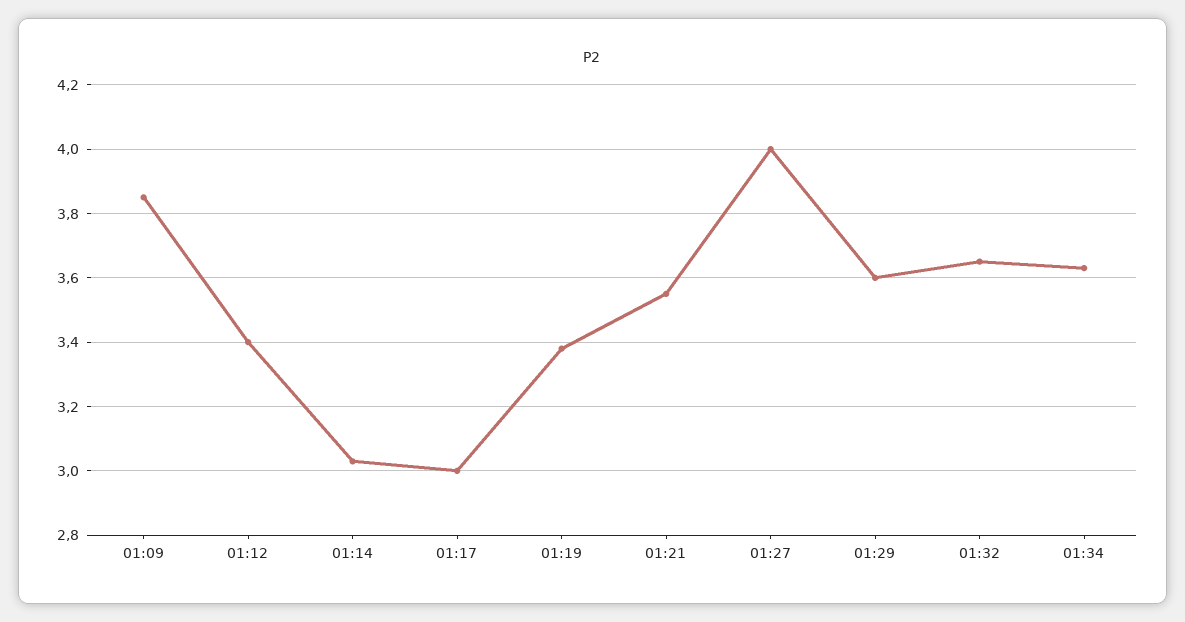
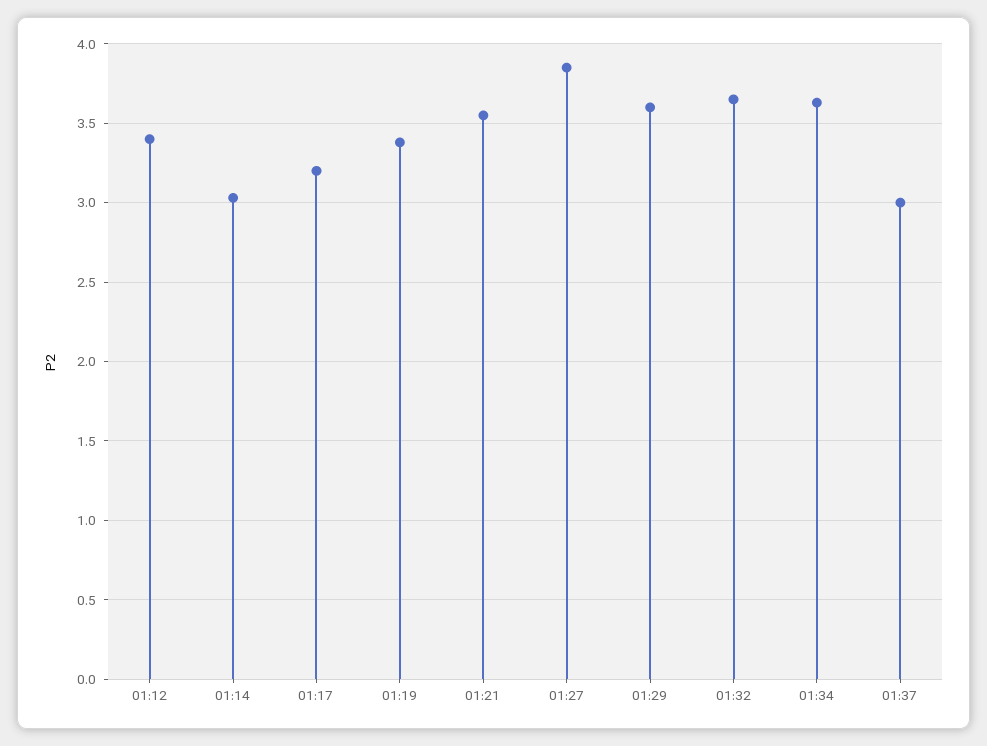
01:09: 3.85 -> none
01:17: 3 -> 3.2
01:27: 4 -> 3.85
01:37: none -> 3

